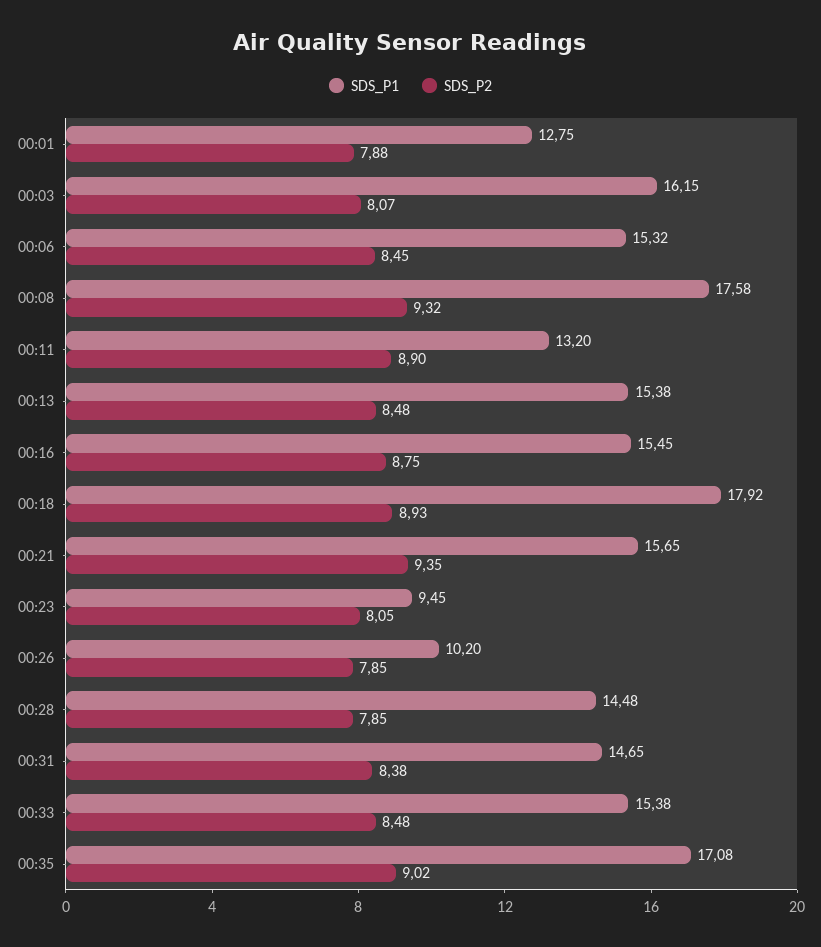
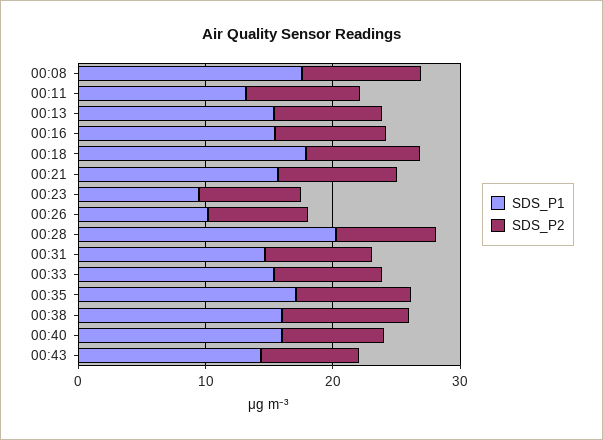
SDS_P1, 00:01: 12.75 -> none
SDS_P2, 00:01: 7.88 -> none
SDS_P1, 00:03: 16.15 -> none
SDS_P2, 00:03: 8.07 -> none
SDS_P1, 00:06: 15.32 -> none
SDS_P2, 00:06: 8.45 -> none
SDS_P1, 00:28: 14.48 -> 20
SDS_P1, 00:38: none -> 16
SDS_P2, 00:38: none -> 10
SDS_P1, 00:40: none -> 16
SDS_P2, 00:40: none -> 8
SDS_P1, 00:43: none -> 14
SDS_P2, 00:43: none -> 8

